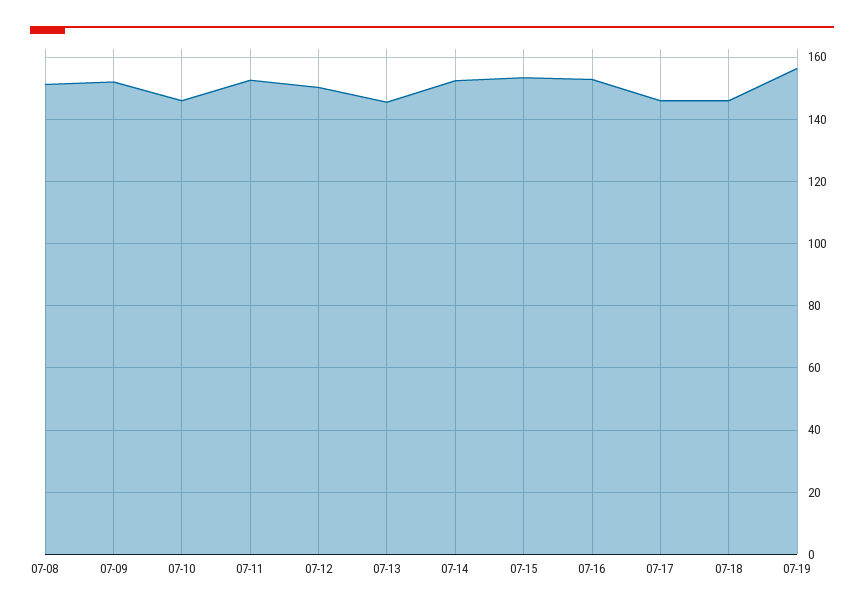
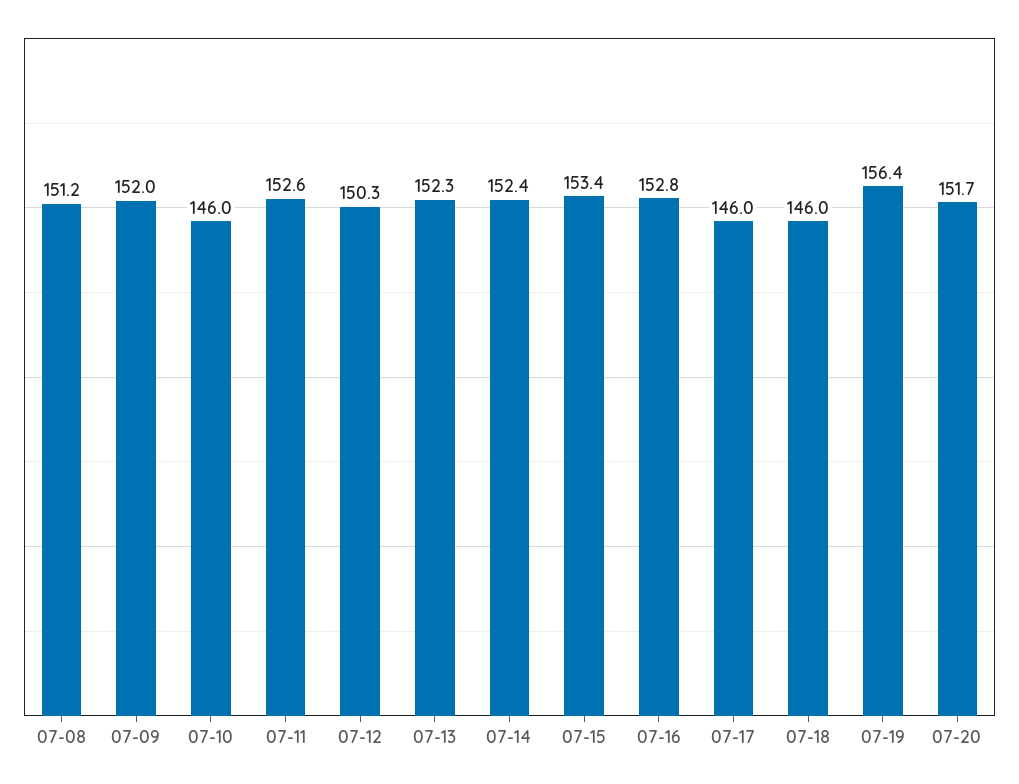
07-13: 146 -> 152.3
07-20: none -> 151.7

